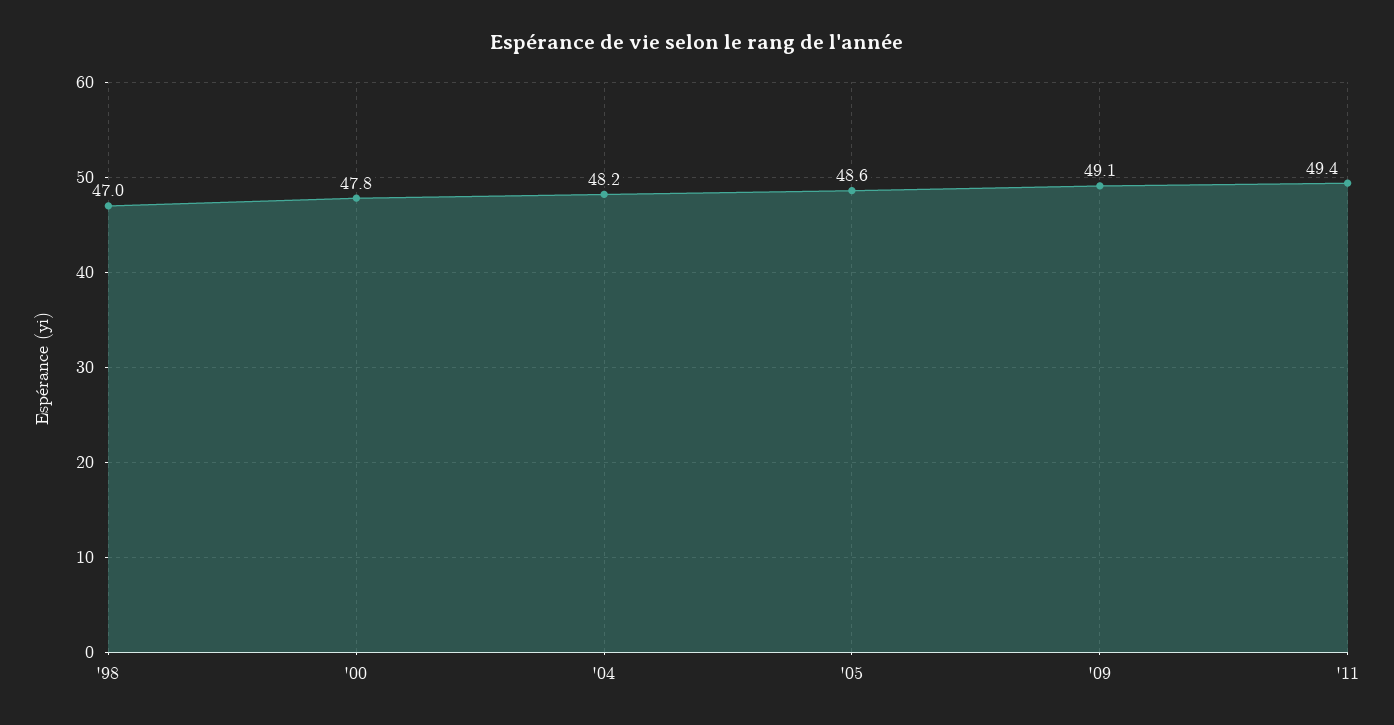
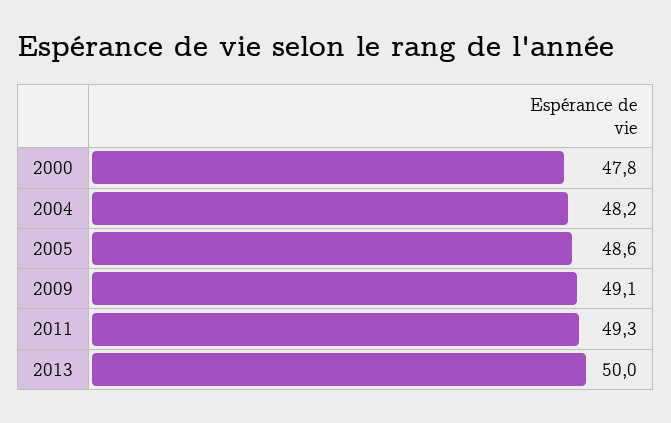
'98: 47 -> none
'11: 49.4 -> 49.3
2013: none -> 50

